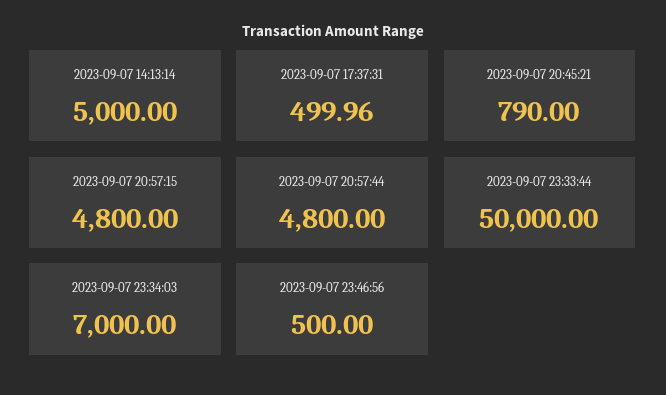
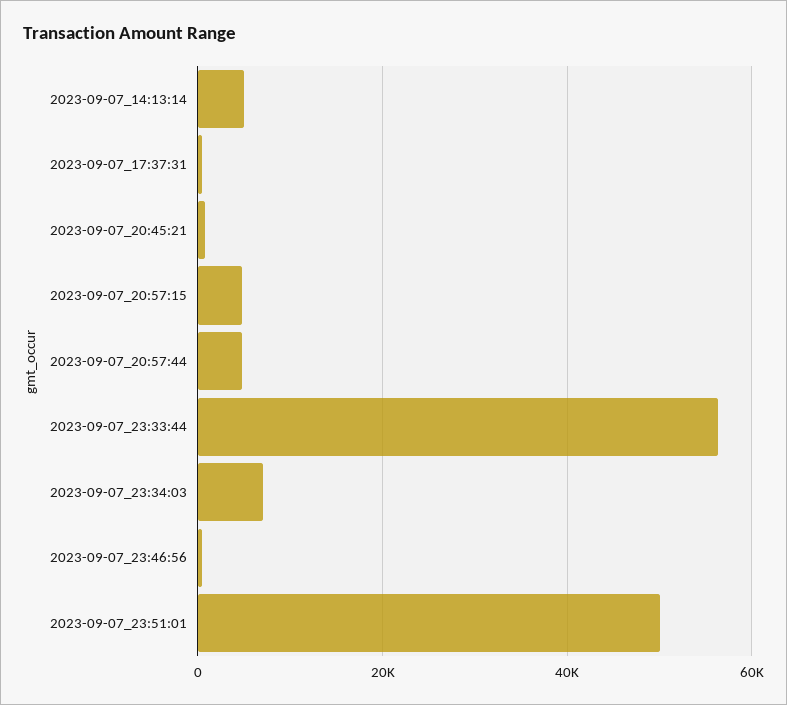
2023-09-07 23:33:44: 50000 -> 56000
2023-09-07_23:51:01: none -> 50000

